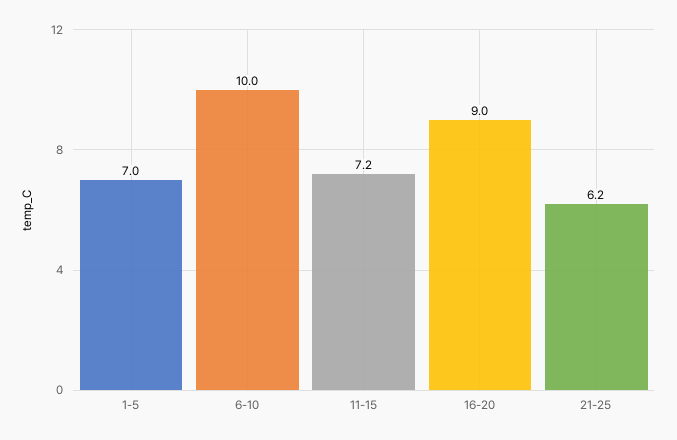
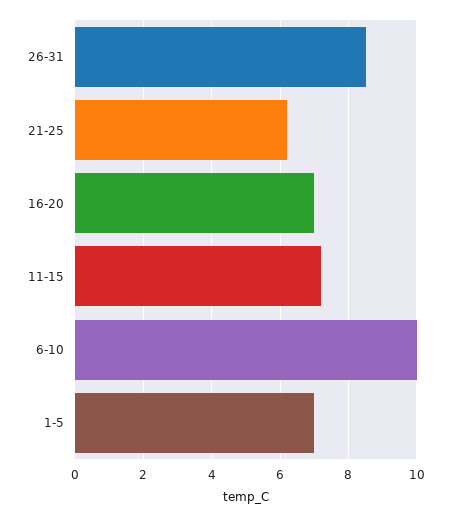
16-20: 9 -> 7
26-31: none -> 8.5

